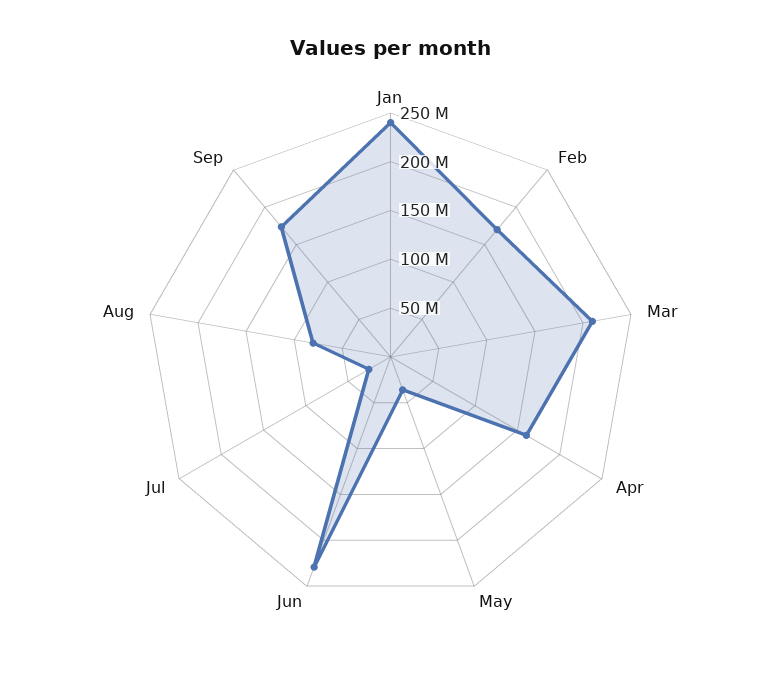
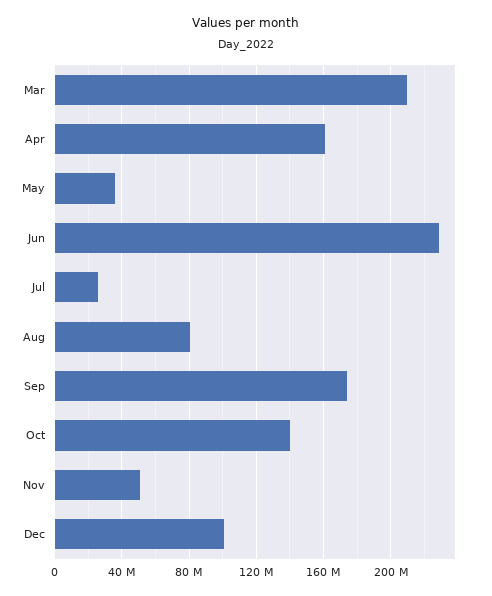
Jan: 240000000 -> none
Feb: 170000000 -> none
Oct: none -> 140000000
Nov: none -> 50000000
Dec: none -> 100000000

